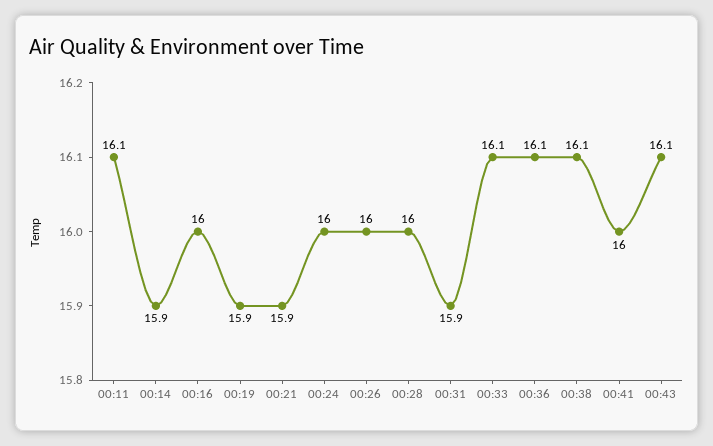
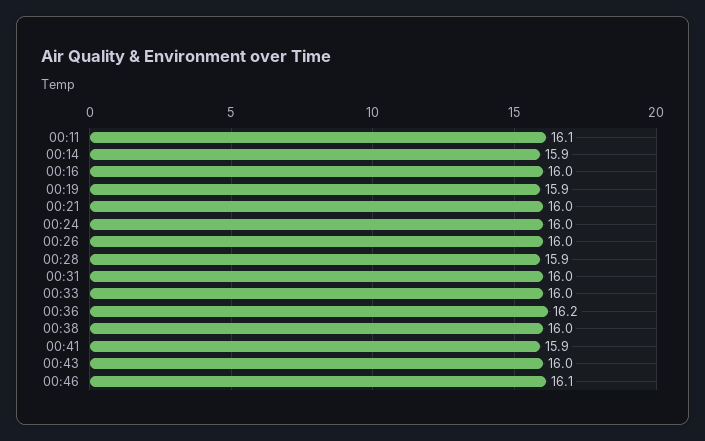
00:21: 15.9 -> 16
00:28: 16 -> 15.9
00:31: 15.9 -> 16
00:33: 16.1 -> 16
00:36: 16.1 -> 16.2
00:38: 16.1 -> 16
00:41: 16 -> 15.9
00:43: 16.1 -> 16
00:46: none -> 16.1

